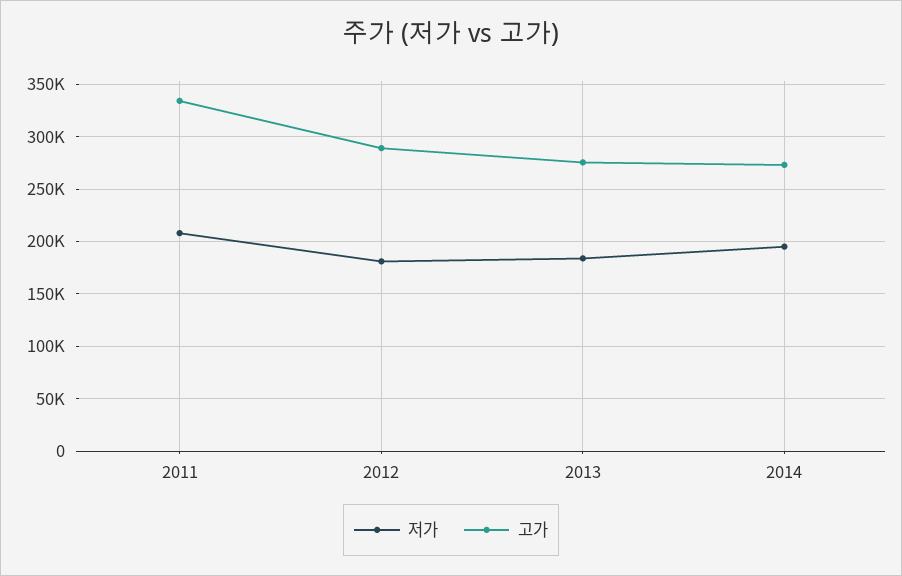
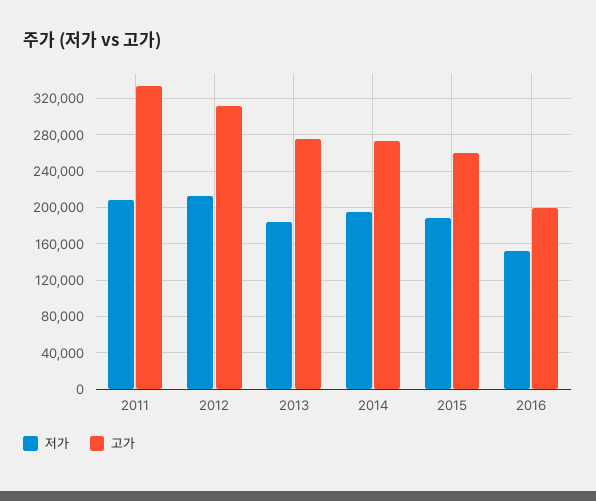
저가, 2012: 180000 -> 210000
고가, 2012: 290000 -> 310000
저가, 2015: none -> 190000
고가, 2015: none -> 260000
저가, 2016: none -> 150000
고가, 2016: none -> 200000

